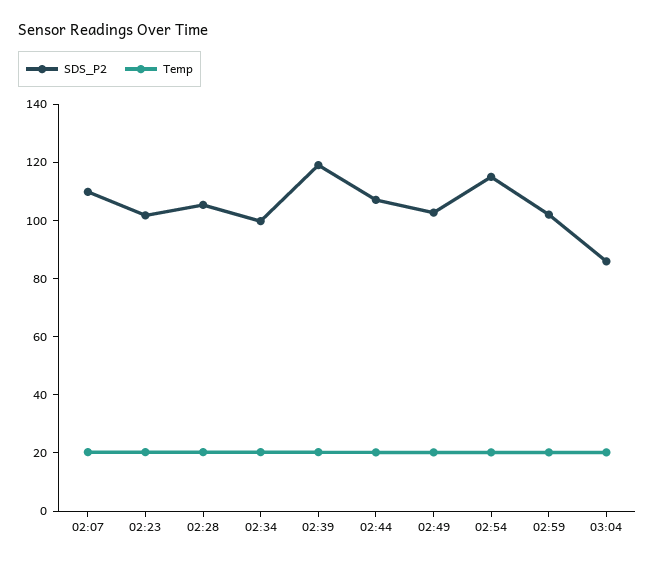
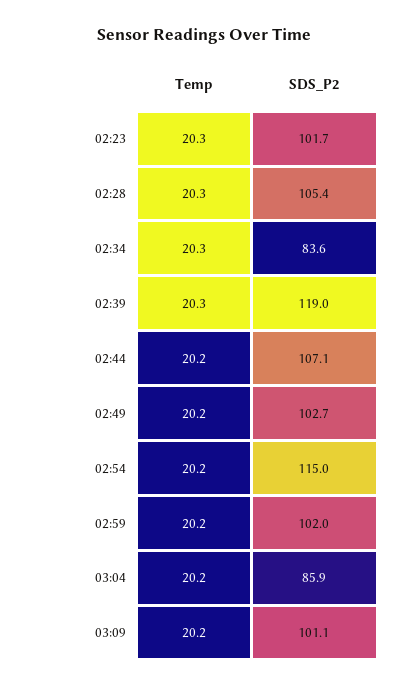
SDS_P2, 02:07: 110 -> none
Temp, 02:07: 20 -> none
SDS_P2, 02:34: 100 -> 83.6
Temp, 03:09: none -> 20.2
SDS_P2, 03:09: none -> 101.1

